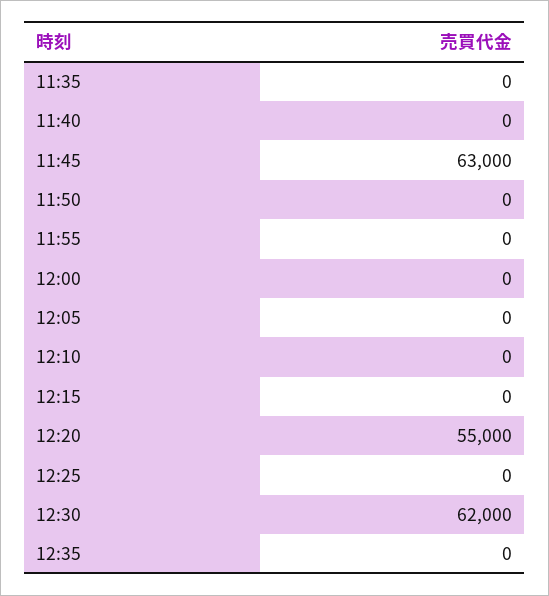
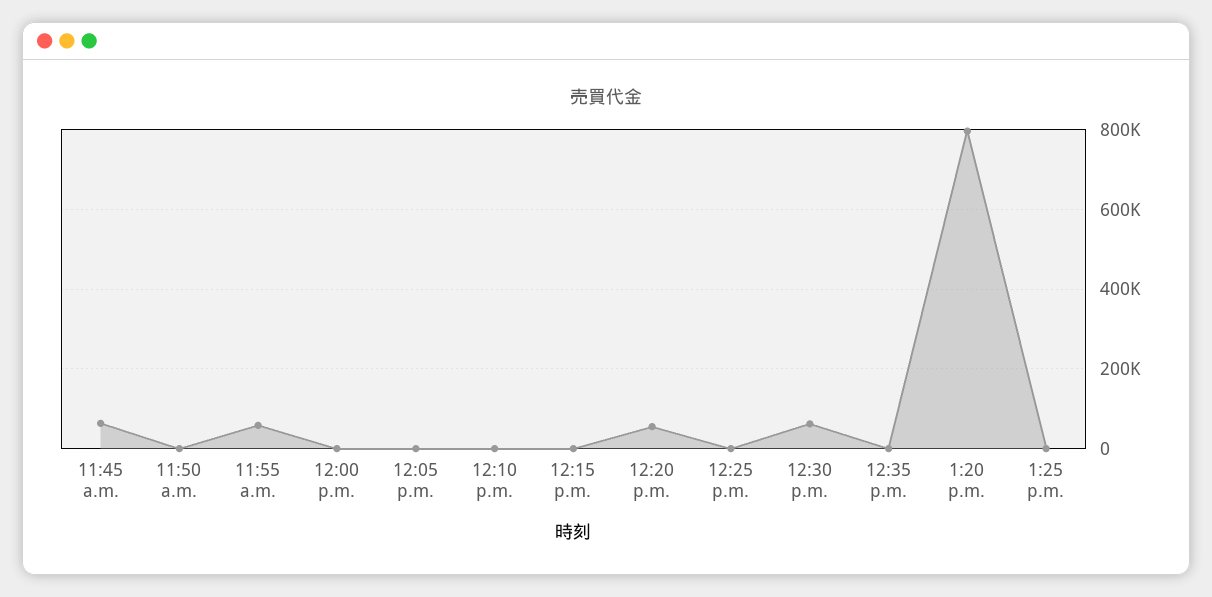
11:35: 0 -> none
11:40: 0 -> none
11:55: 0 -> 60000
1:20 p.m.: none -> 800000
1:25 p.m.: none -> 0

